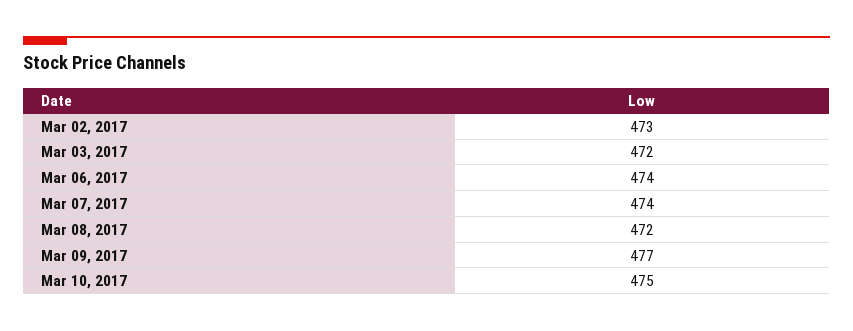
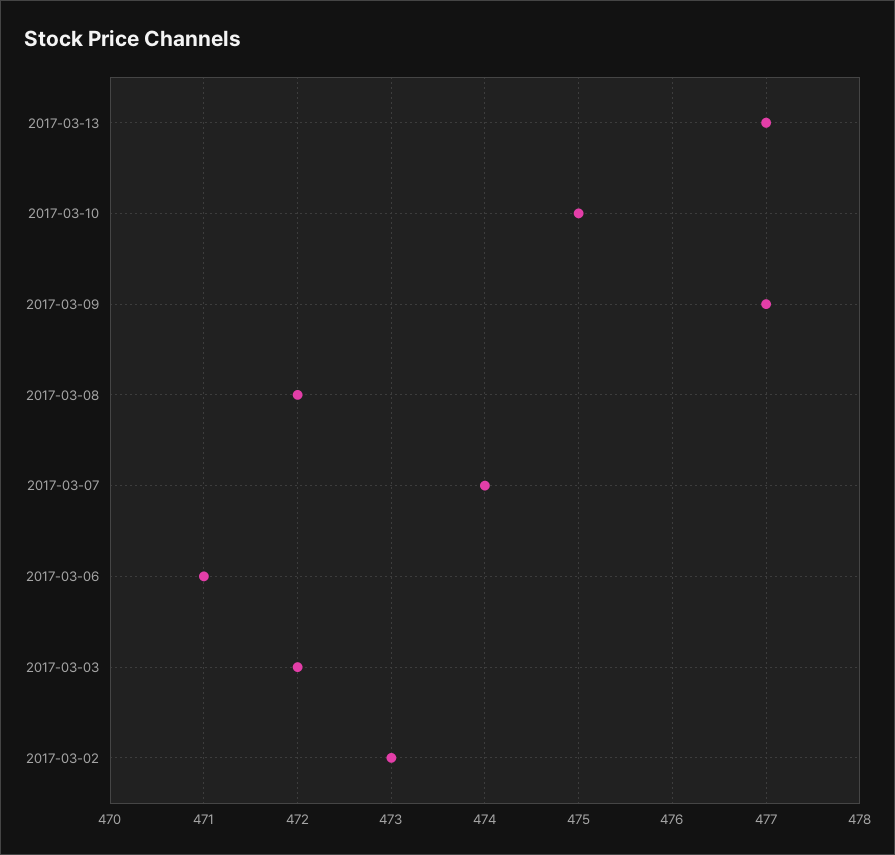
Mar 06, 2017: 474 -> 471
2017-03-13: none -> 477

